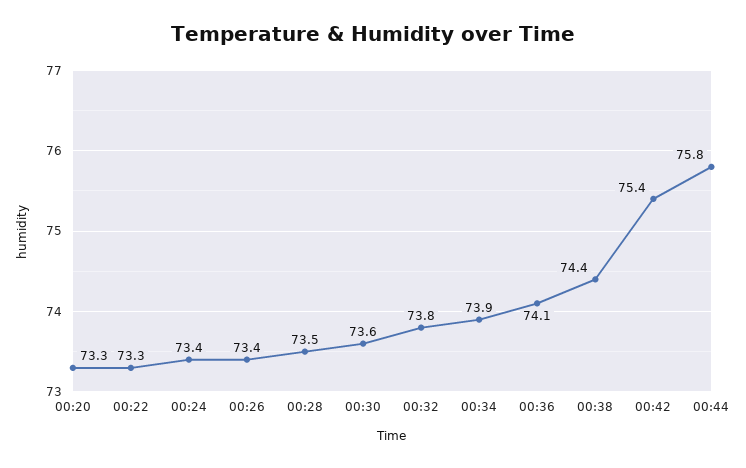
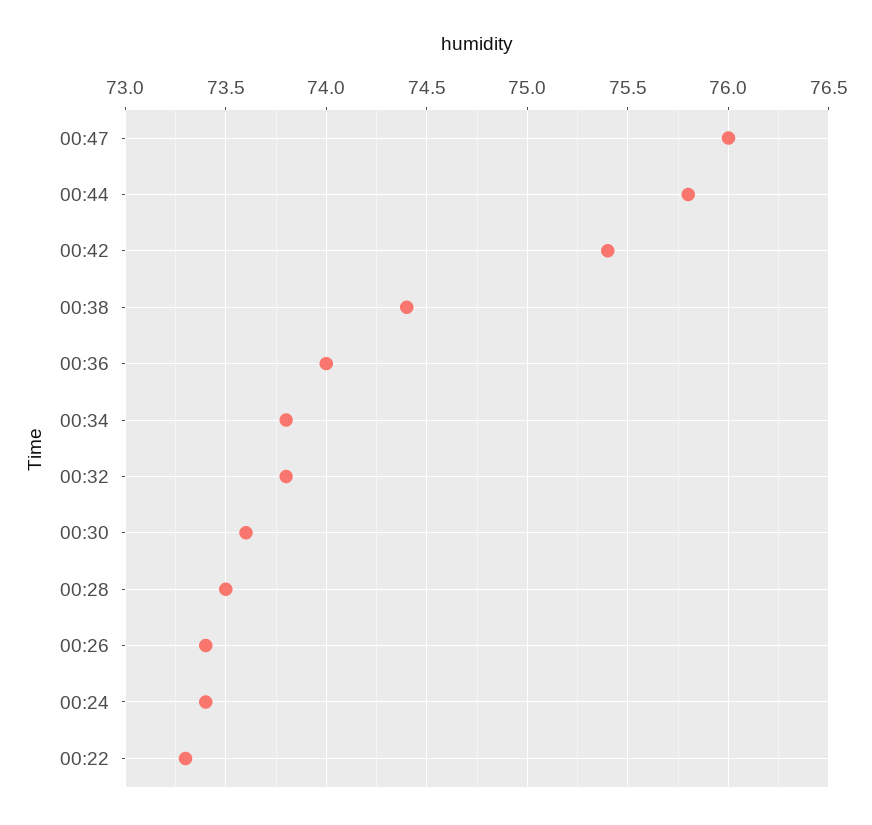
00:20: 73.3 -> none
00:34: 73.9 -> 73.8
00:36: 74.1 -> 74
00:47: none -> 76

